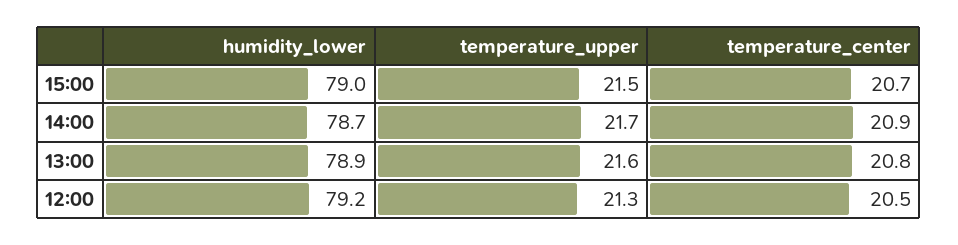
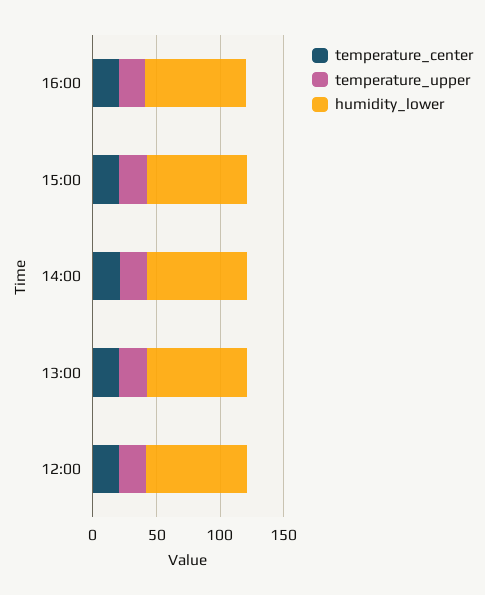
temperature_center, 16:00: none -> 20
temperature_upper, 16:00: none -> 20
humidity_lower, 16:00: none -> 80

